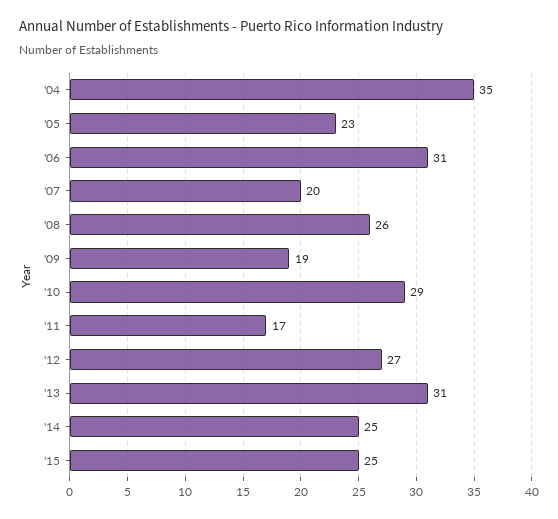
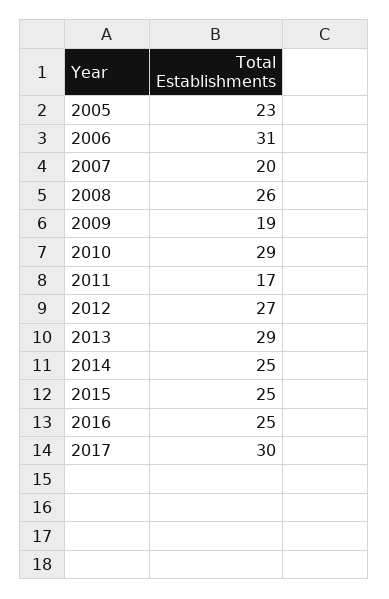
'04: 35 -> none
'13: 31 -> 29
2016: none -> 25
2017: none -> 30

